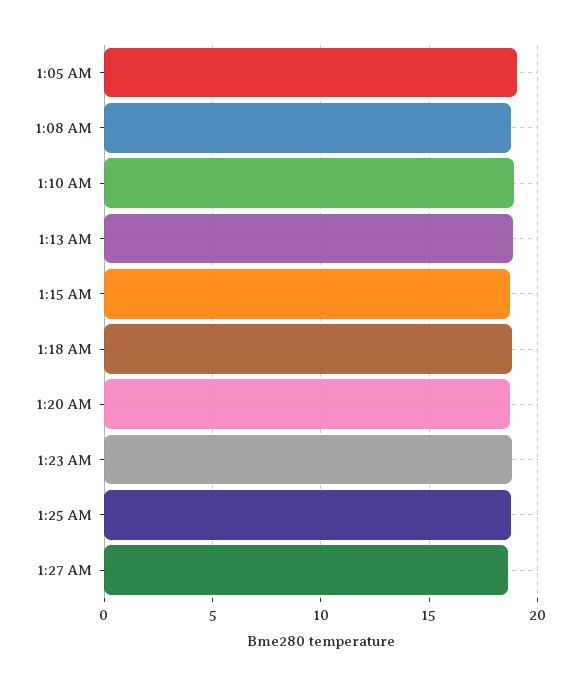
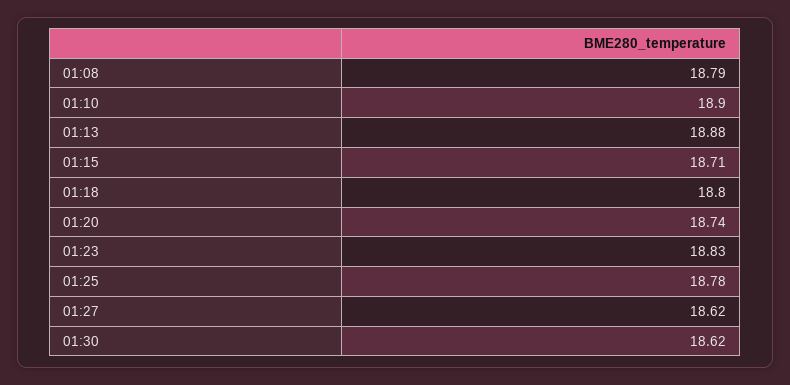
1:05 AM: 19 -> none
01:30: none -> 18.62

